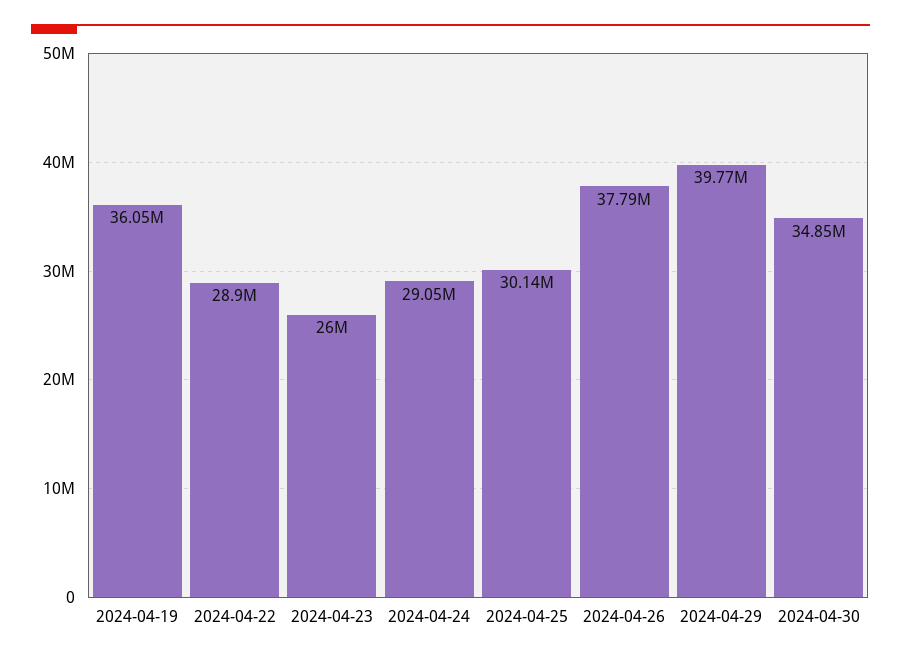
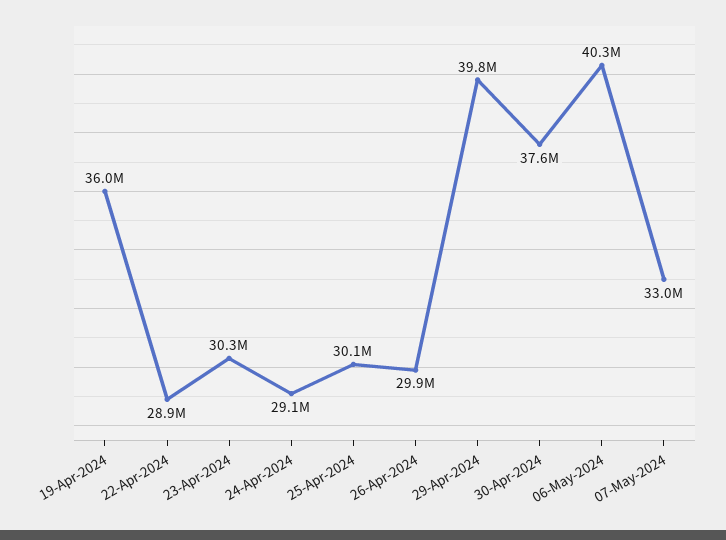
2024-04-23: 26000000 -> 30300000
2024-04-26: 37790000 -> 29900000
2024-04-30: 34850000 -> 37600000
06-May-2024: none -> 40300000
07-May-2024: none -> 33000000

